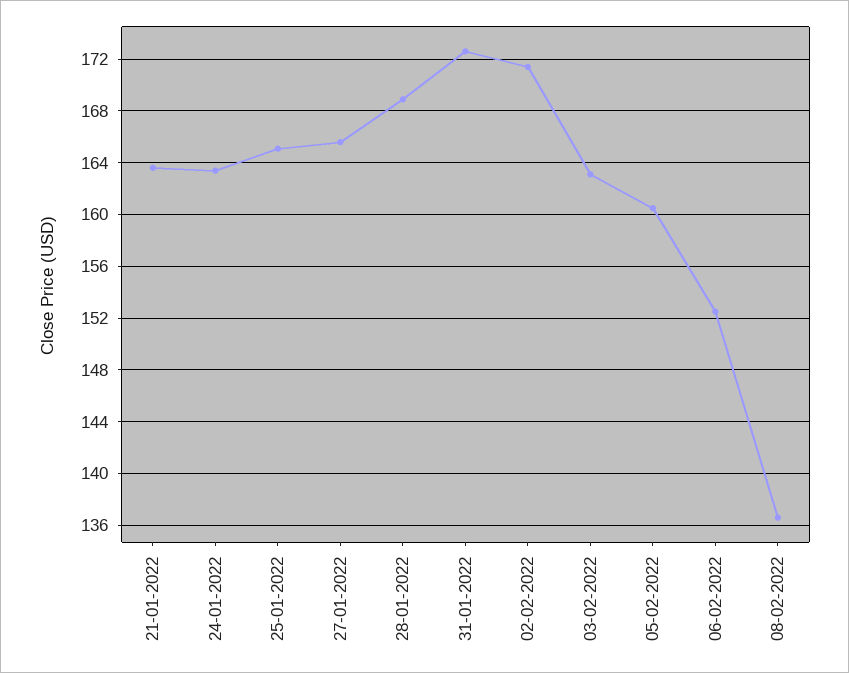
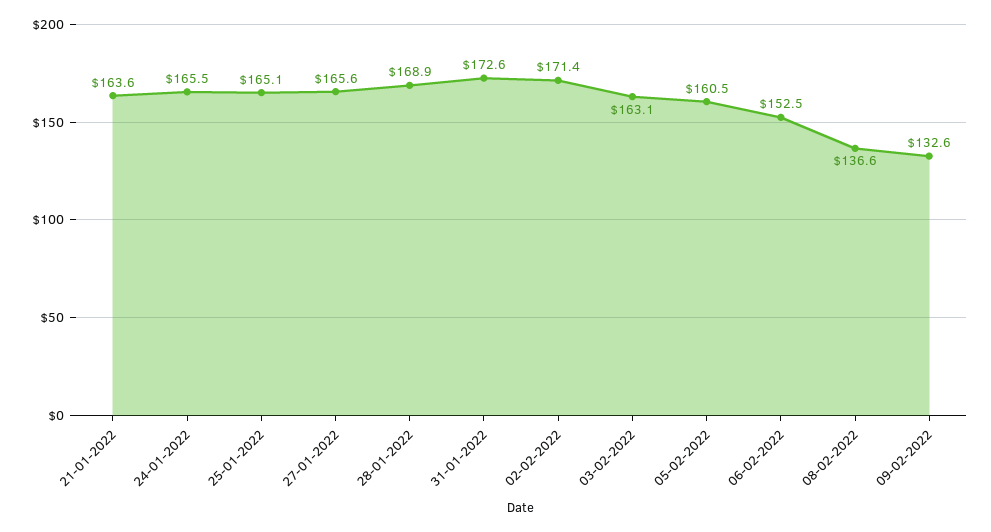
24-01-2022: 163.5 -> 165.5
09-02-2022: none -> 132.6

